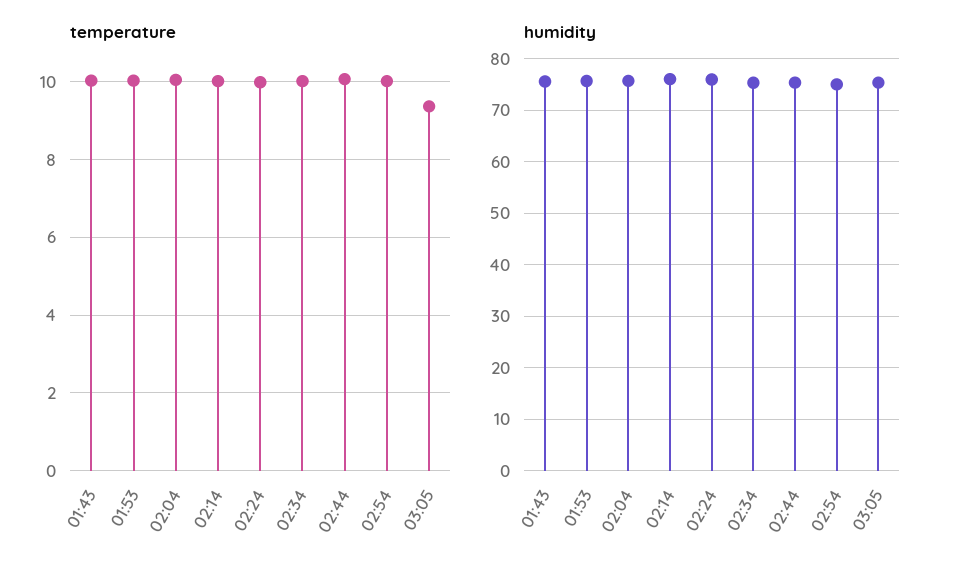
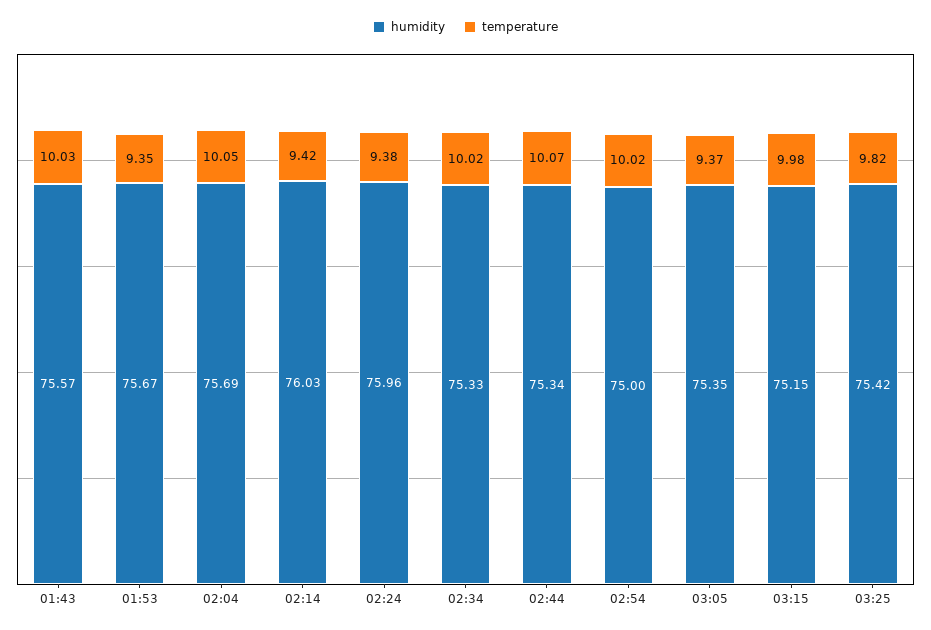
temperature, 01:53: 10 -> 9.35
temperature, 02:14: 10 -> 9.42
temperature, 02:24: 10 -> 9.38
humidity, 03:15: none -> 75.15
temperature, 03:15: none -> 9.98
humidity, 03:25: none -> 75.42
temperature, 03:25: none -> 9.82

